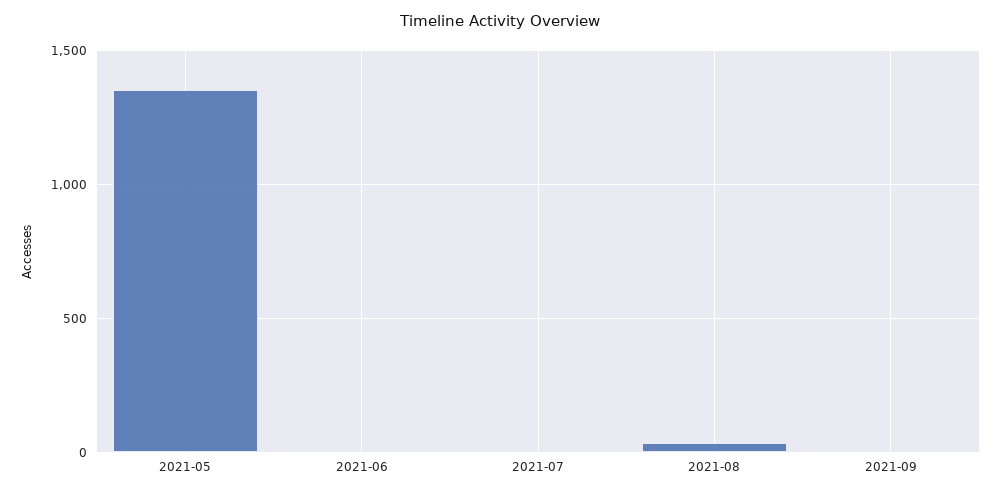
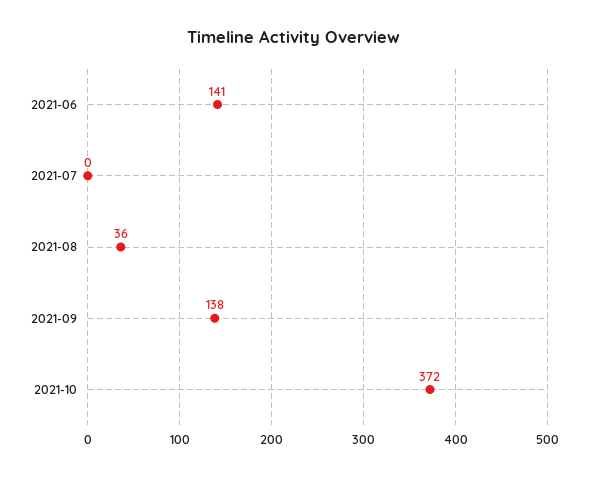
2021-05: 1350 -> none
2021-06: 0 -> 141
2021-09: 0 -> 138
2021-10: none -> 372

